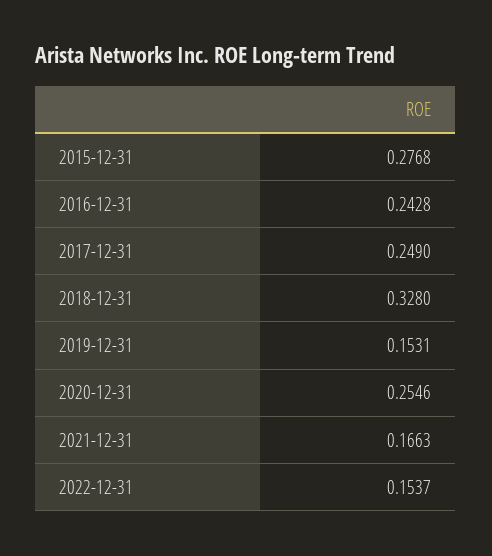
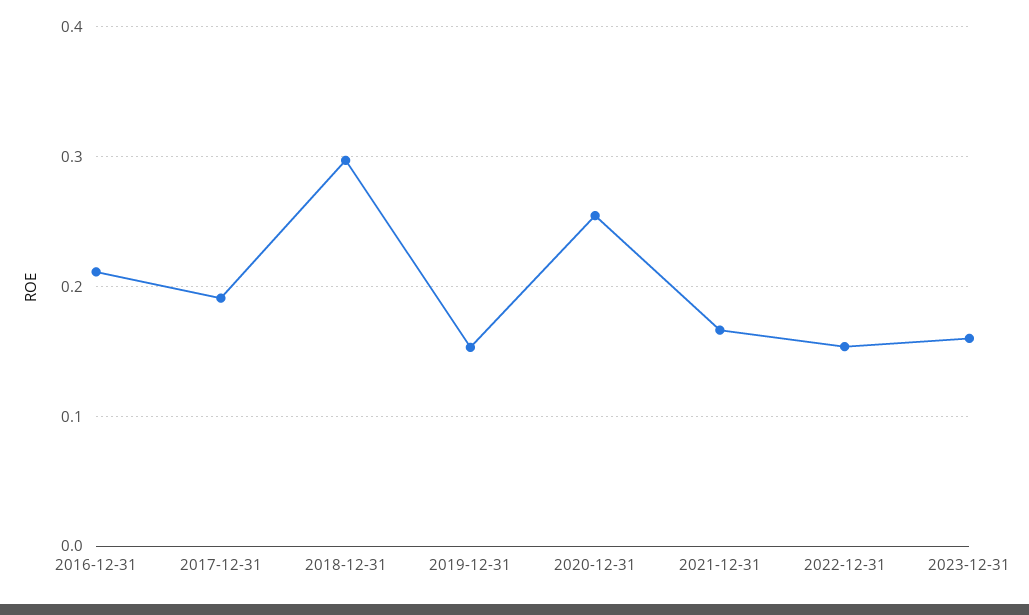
2015-12-31: 0.2768 -> none
2016-12-31: 0.2428 -> 0.21
2017-12-31: 0.249 -> 0.19
2018-12-31: 0.328 -> 0.3
2023-12-31: none -> 0.16

